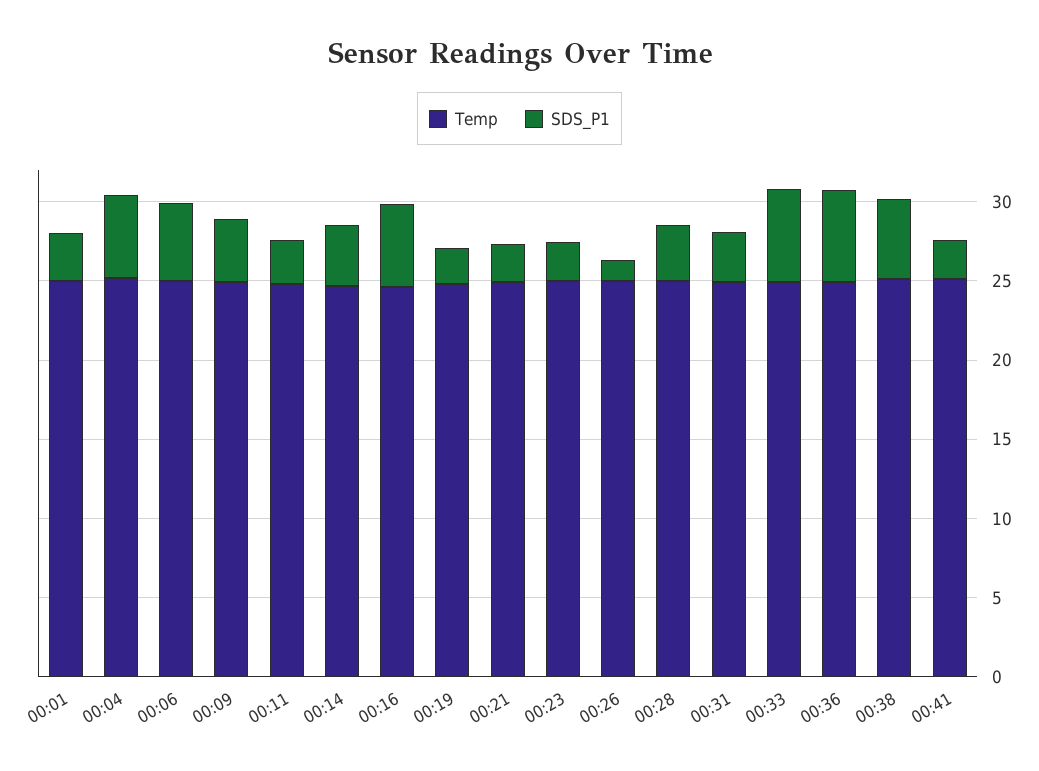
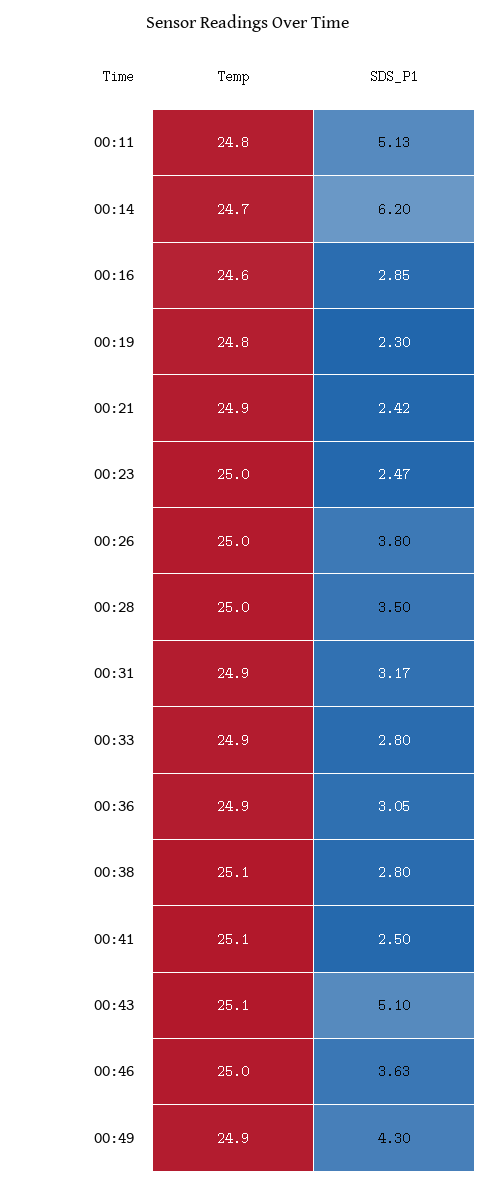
Temp, 00:01: 25 -> none
SDS_P1, 00:01: 3 -> none
Temp, 00:04: 25 -> none
SDS_P1, 00:04: 5 -> none
Temp, 00:06: 25 -> none
SDS_P1, 00:06: 5 -> none
Temp, 00:09: 25 -> none
SDS_P1, 00:09: 4 -> none
SDS_P1, 00:11: 3 -> 5.13
SDS_P1, 00:14: 4 -> 6.2
SDS_P1, 00:16: 5 -> 2.85
SDS_P1, 00:26: 1 -> 3.8
SDS_P1, 00:33: 6 -> 2.8
SDS_P1, 00:36: 6 -> 3.05
SDS_P1, 00:38: 5 -> 2.8
Temp, 00:43: none -> 25.1
SDS_P1, 00:43: none -> 5.1
Temp, 00:46: none -> 25
SDS_P1, 00:46: none -> 3.63
Temp, 00:49: none -> 24.9
SDS_P1, 00:49: none -> 4.3

